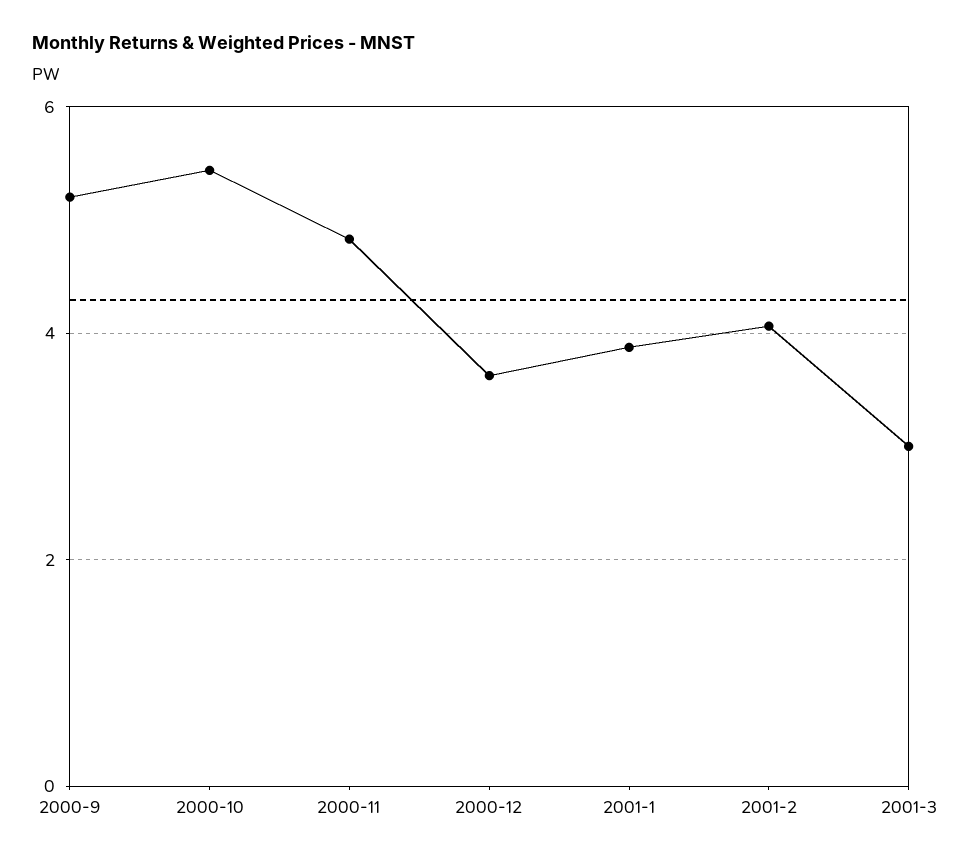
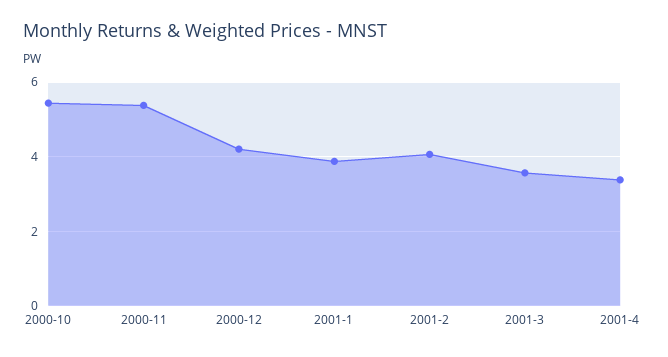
2000-9: 5.2 -> none
2000-11: 4.8 -> 5.4
2000-12: 3.6 -> 4.2
2001-3: 3 -> 3.6
2001-4: none -> 3.4

